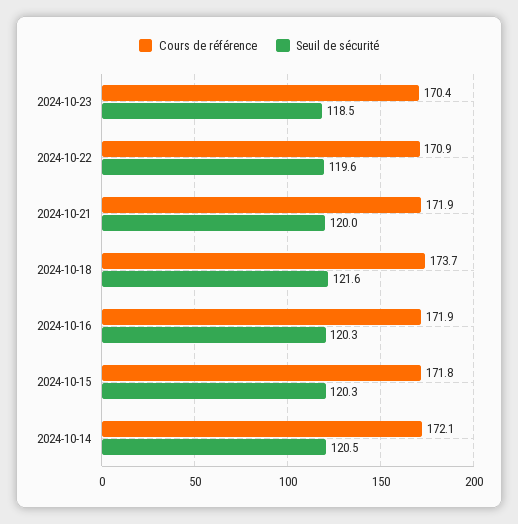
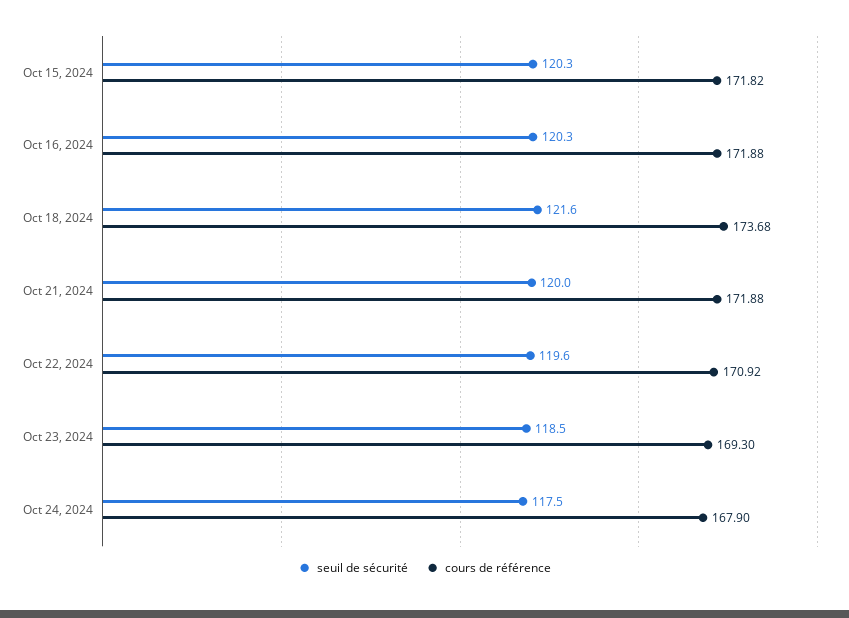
Cours de référence, 2024-10-23: 170.4 -> 169.3
Cours de référence, 2024-10-14: 172.1 -> none
Seuil de sécurité, 2024-10-14: 120.5 -> none
Seuil de sécurité, Oct 24, 2024: none -> 117.5
Cours de référence, Oct 24, 2024: none -> 167.9

